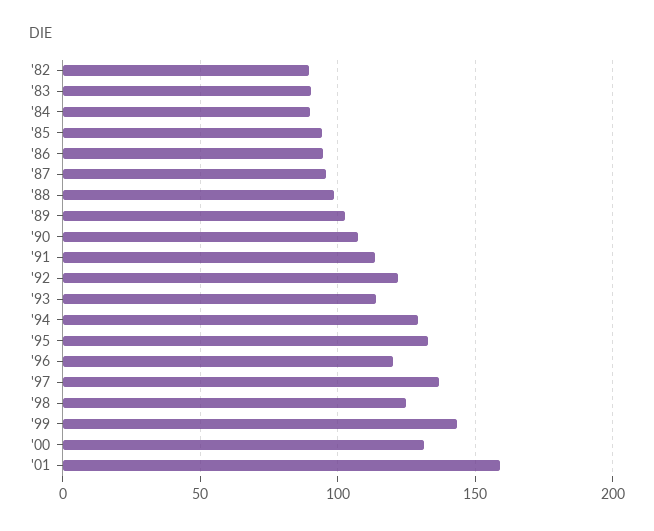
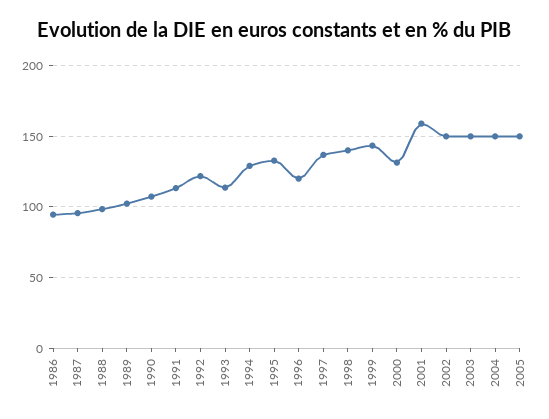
'82: 90 -> none
'83: 90 -> none
'84: 90 -> none
'85: 95 -> none
'98: 125 -> 140
2002: none -> 150
2003: none -> 150
2004: none -> 150
2005: none -> 150

